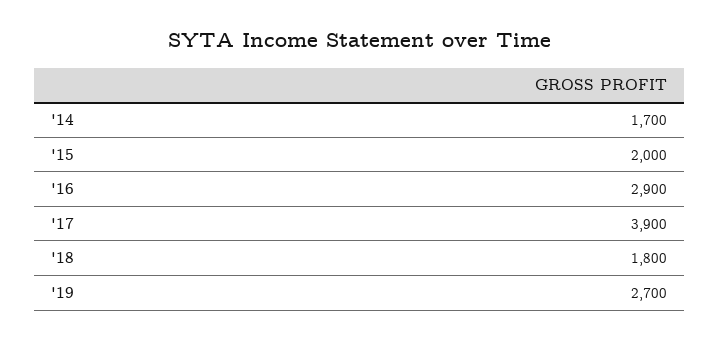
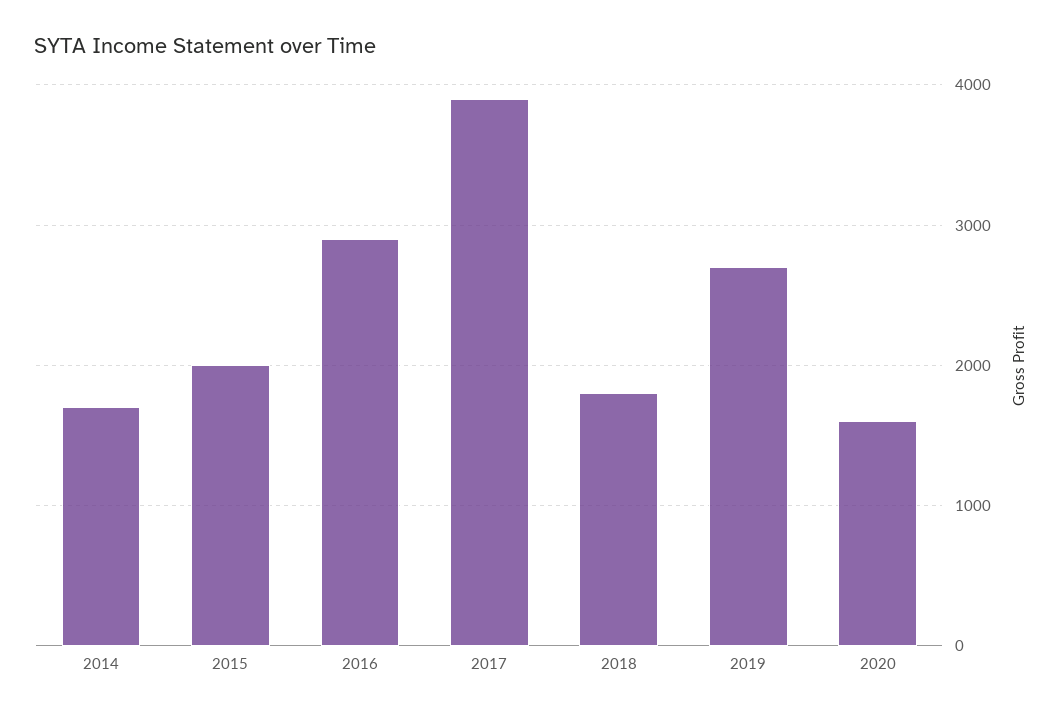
2020: none -> 1600

